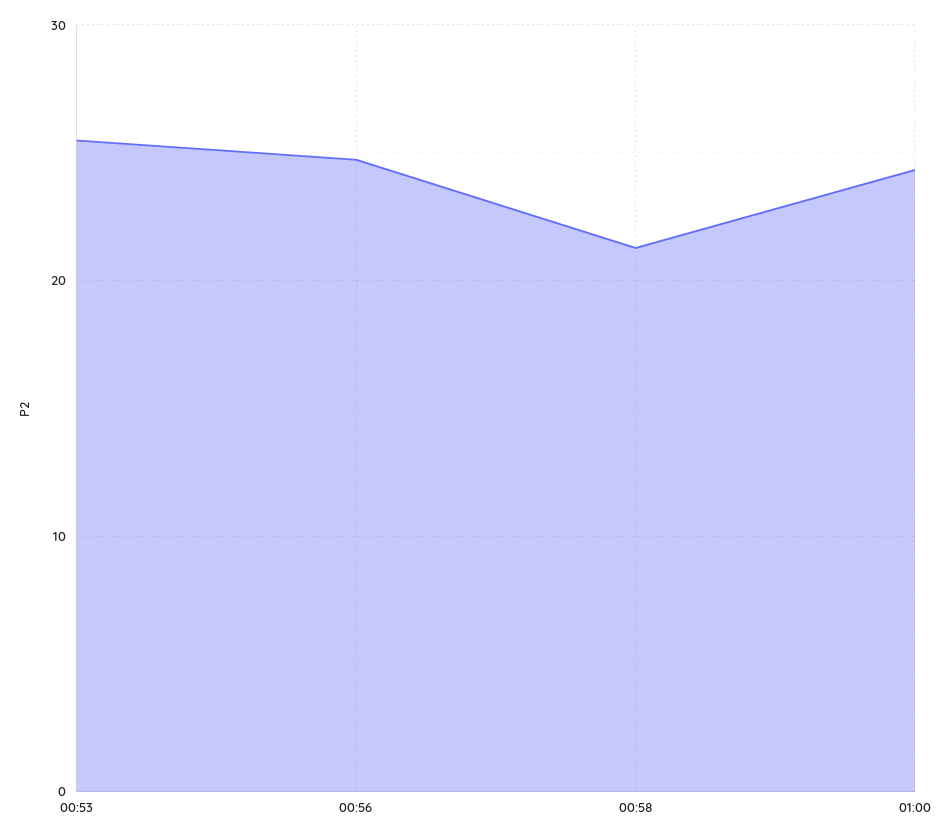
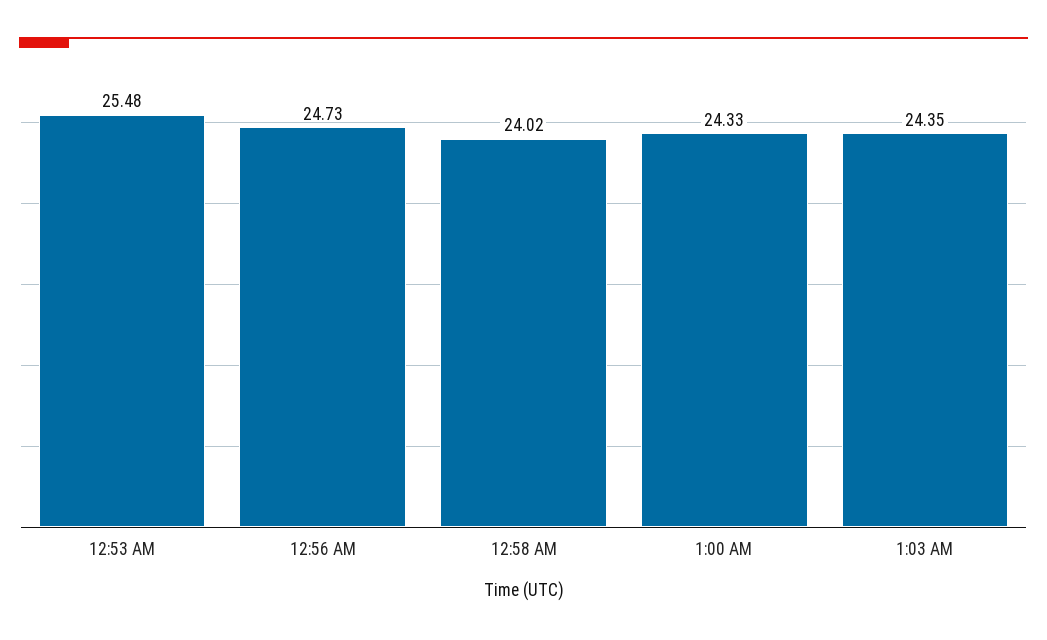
00:58: 21 -> 24.02
1:03 AM: none -> 24.35

